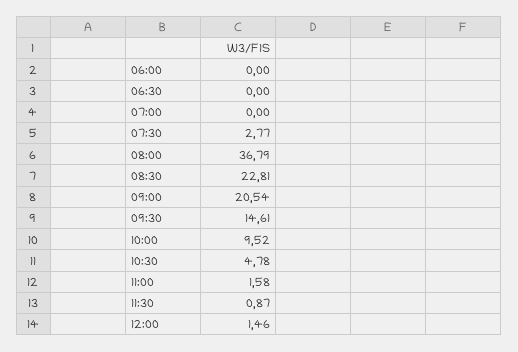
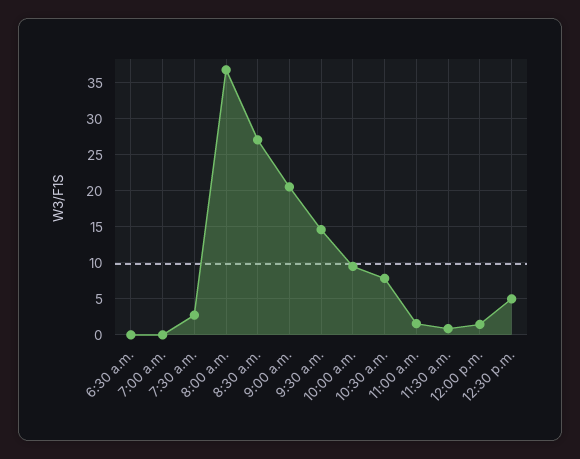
06:00: 0 -> none
08:30: 22.81 -> 27
10:30: 4.78 -> 8
12:30 p.m.: none -> 5

